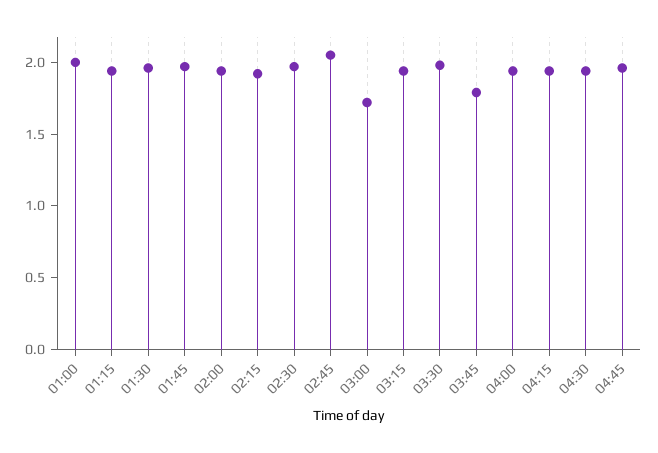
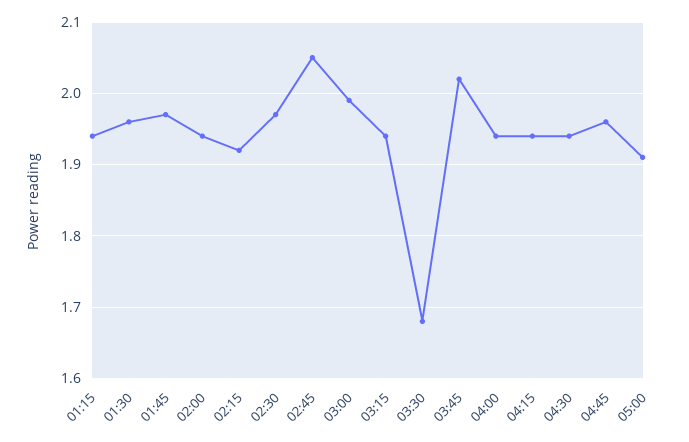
01:00: 2 -> none
03:00: 1.7 -> 1.99
03:30: 2 -> 1.68
03:45: 1.8 -> 2.02
05:00: none -> 1.91

